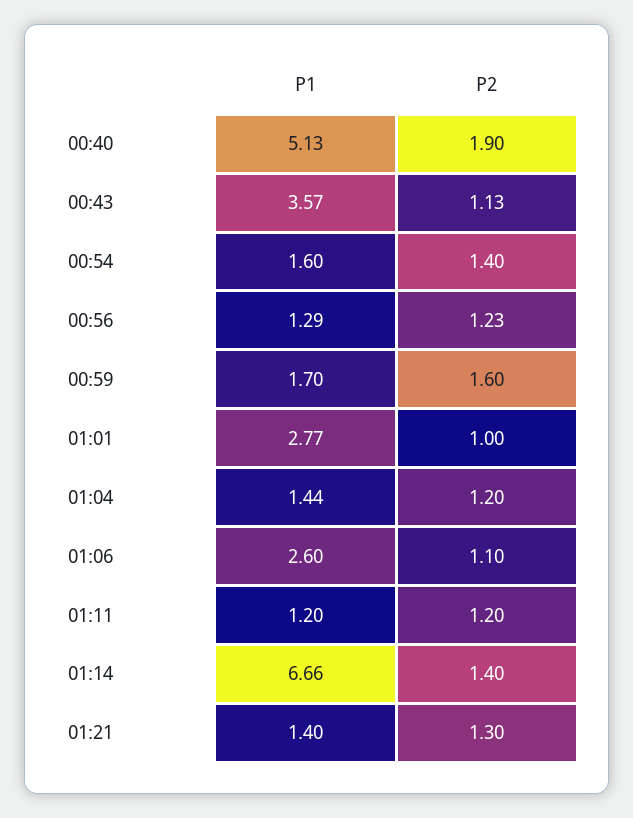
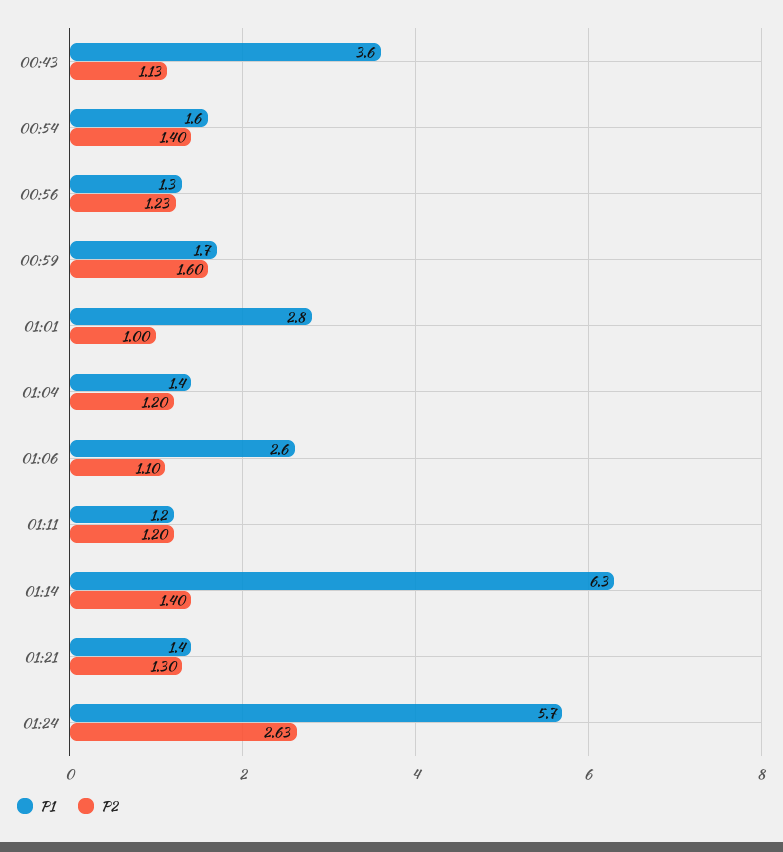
P1, 00:40: 5.13 -> none
P2, 00:40: 1.9 -> none
P1, 01:14: 6.66 -> 6.3
P1, 01:24: none -> 5.7
P2, 01:24: none -> 2.63

